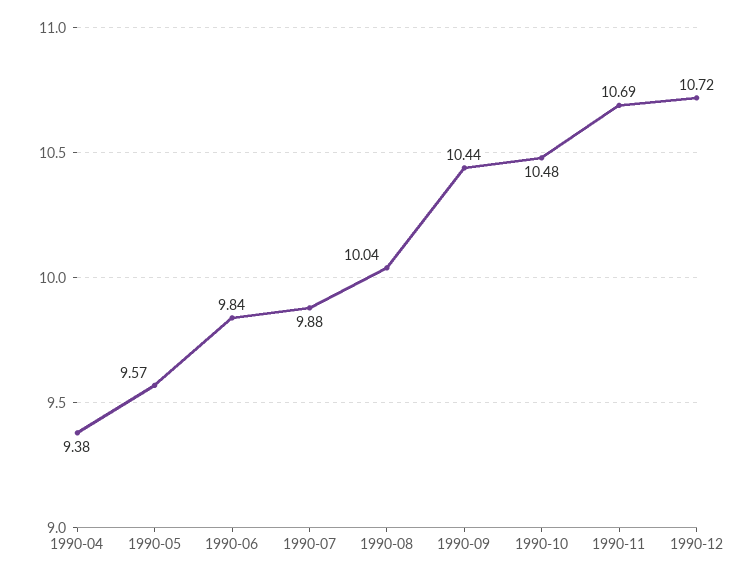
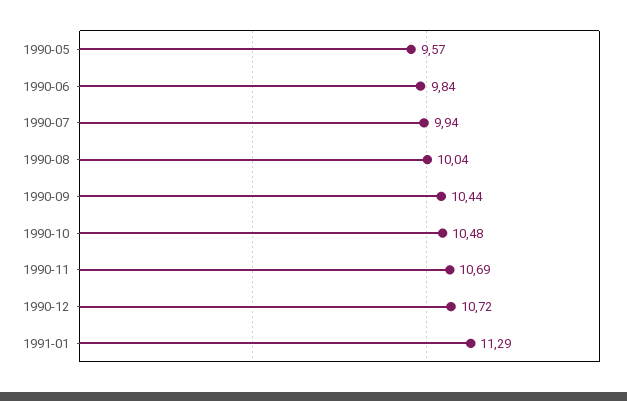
1990-04: 9.38 -> none
1990-07: 9.88 -> 9.94
1991-01: none -> 11.29

